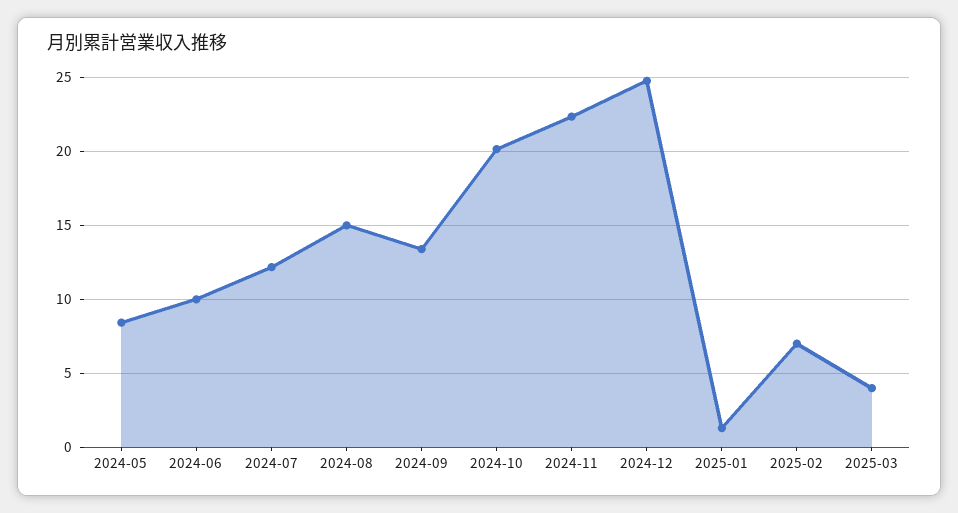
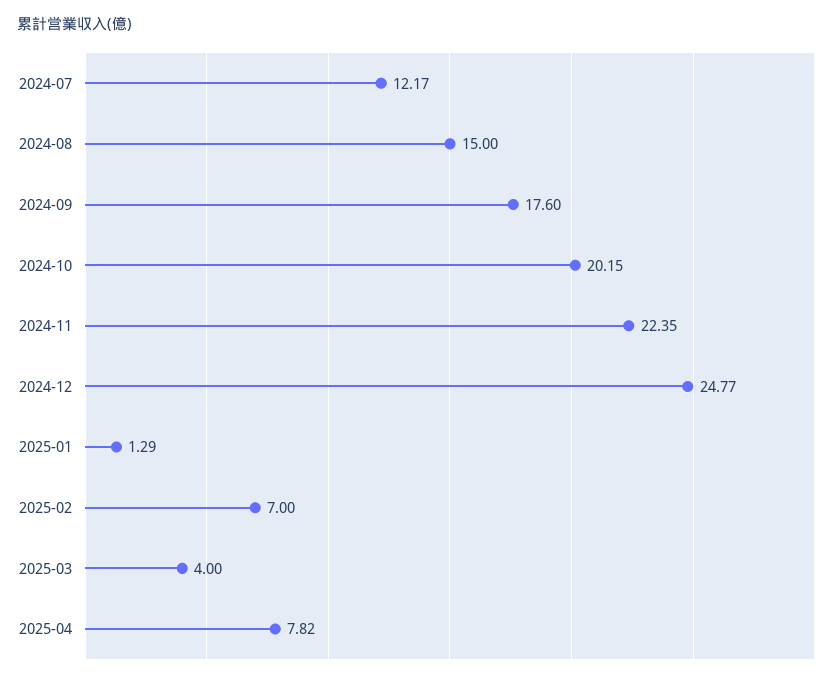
2024-05: 8.5 -> none
2024-06: 10 -> none
2024-09: 13.5 -> 17.6
2025-04: none -> 7.82

